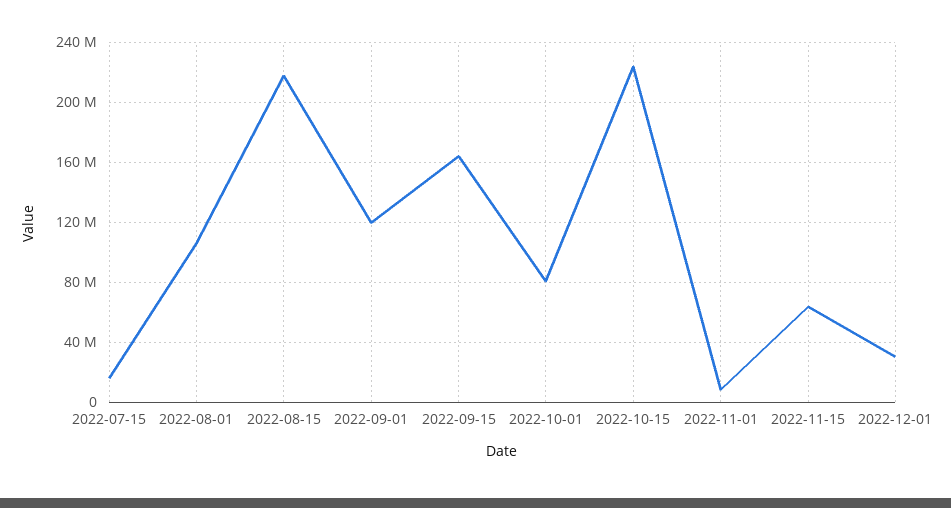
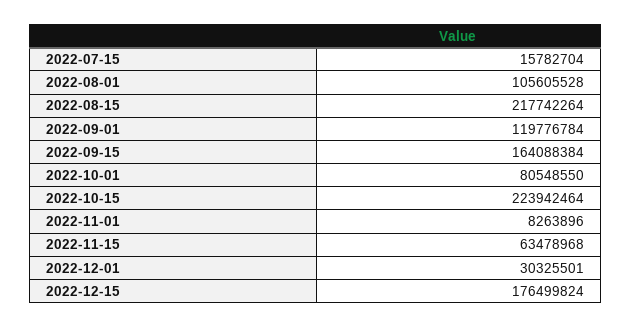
2022-12-15: none -> 176499824

